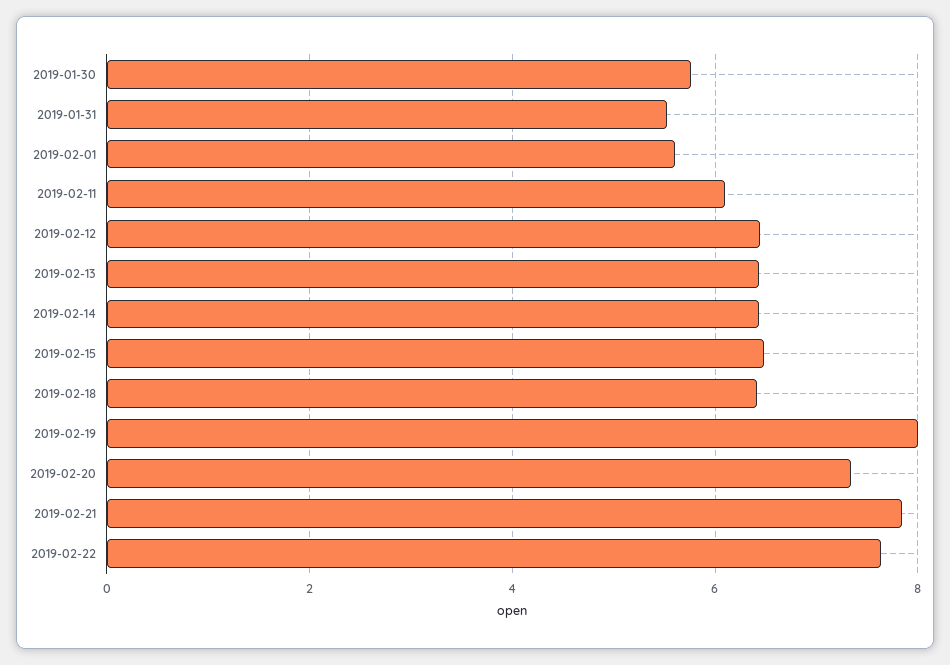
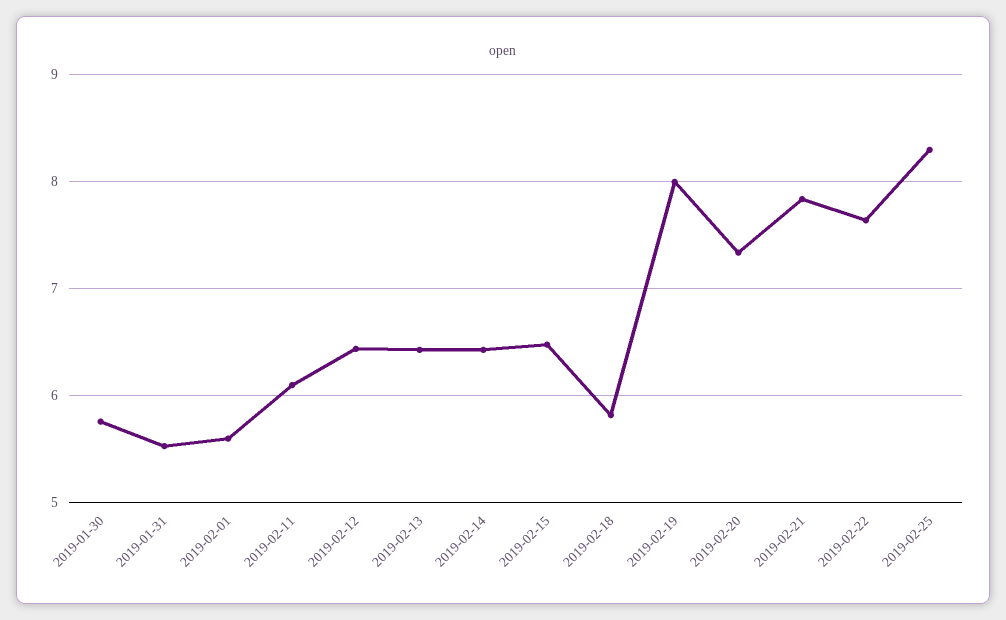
2019-02-18: 6.4 -> 5.8
2019-02-25: none -> 8.3

